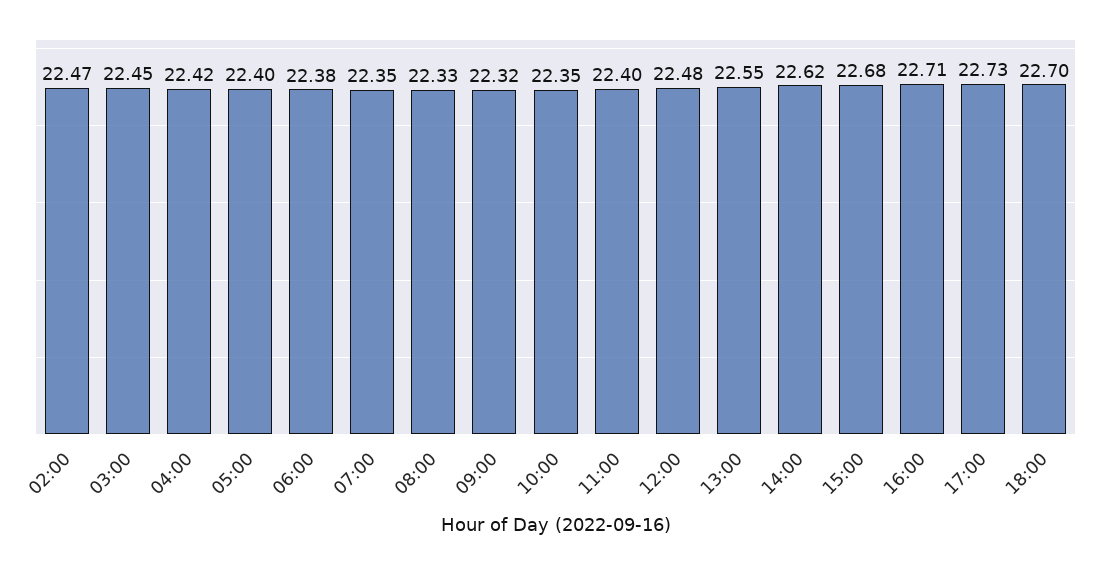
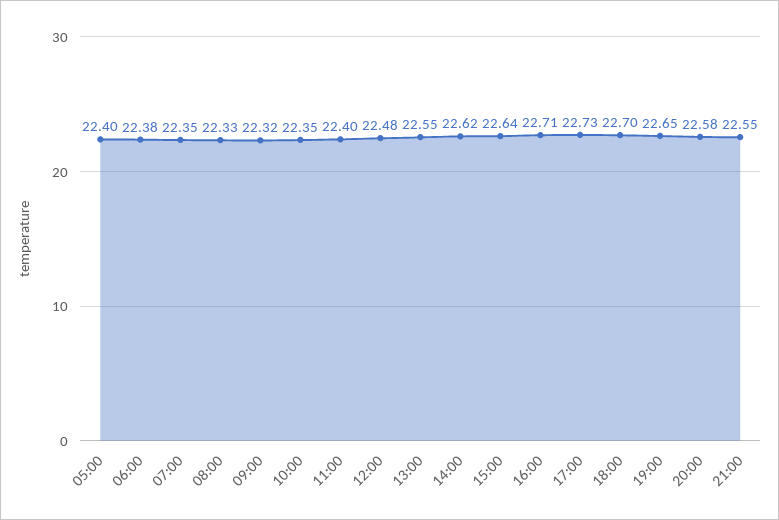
02:00: 22.47 -> none
03:00: 22.45 -> none
04:00: 22.42 -> none
15:00: 22.68 -> 22.64
19:00: none -> 22.65
20:00: none -> 22.58
21:00: none -> 22.55

